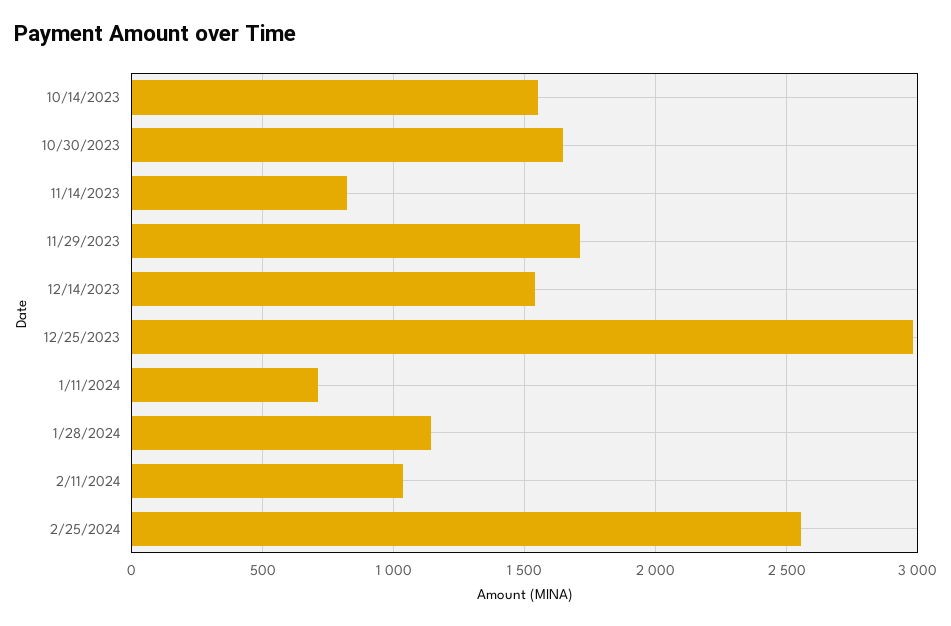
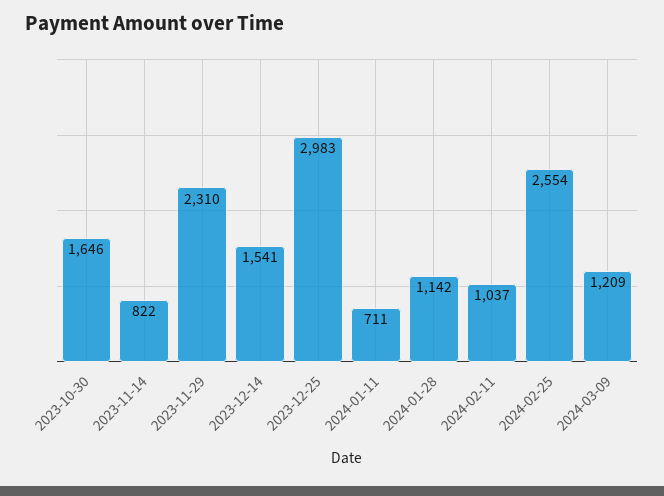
10/14/2023: 1550 -> none
11/29/2023: 1700 -> 2310
2024-03-09: none -> 1209

